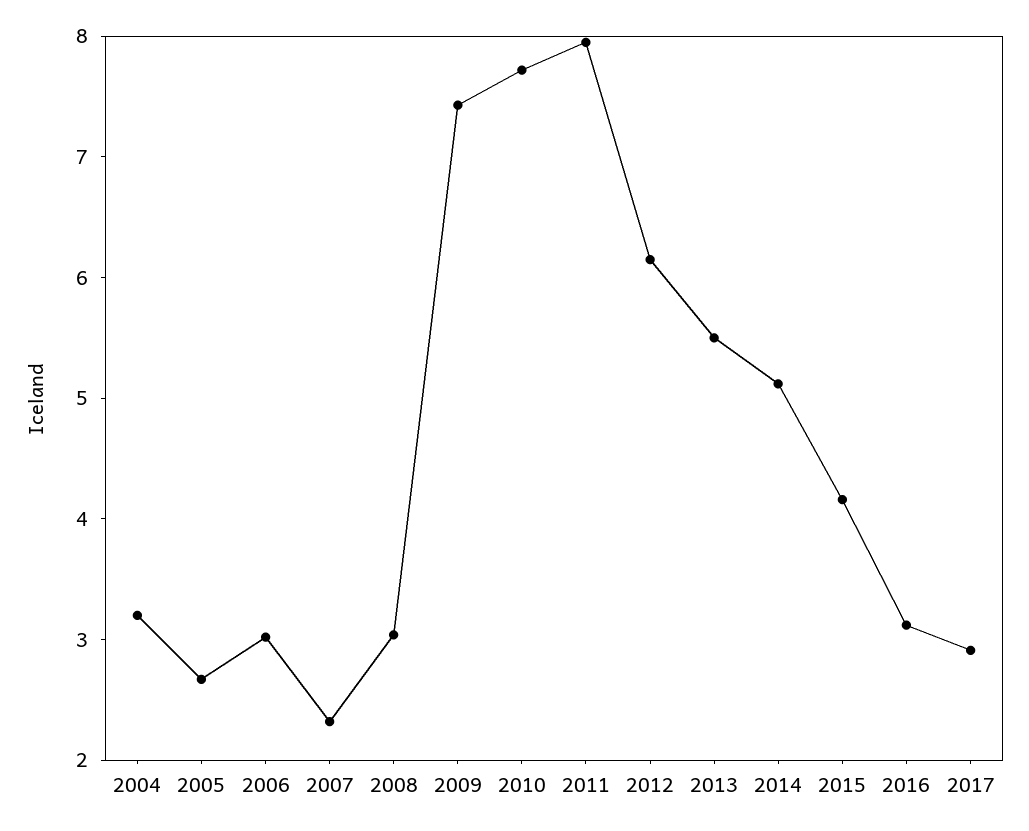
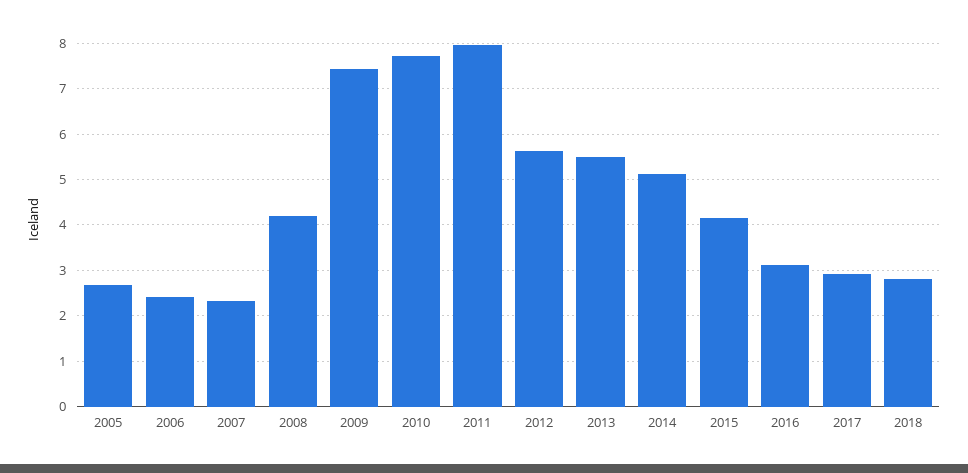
2004: 3.2 -> none
2006: 3 -> 2.4
2008: 3 -> 4.2
2012: 6.2 -> 5.6
2018: none -> 2.8

